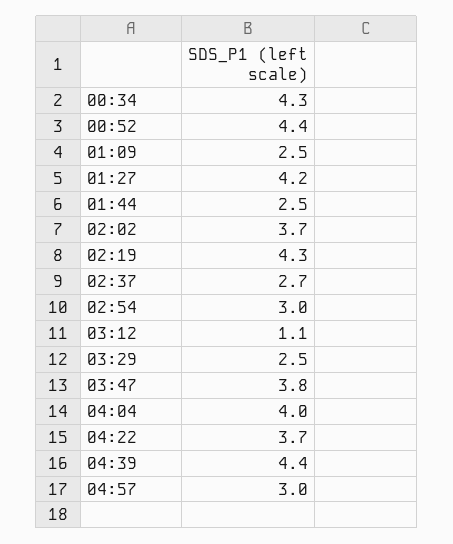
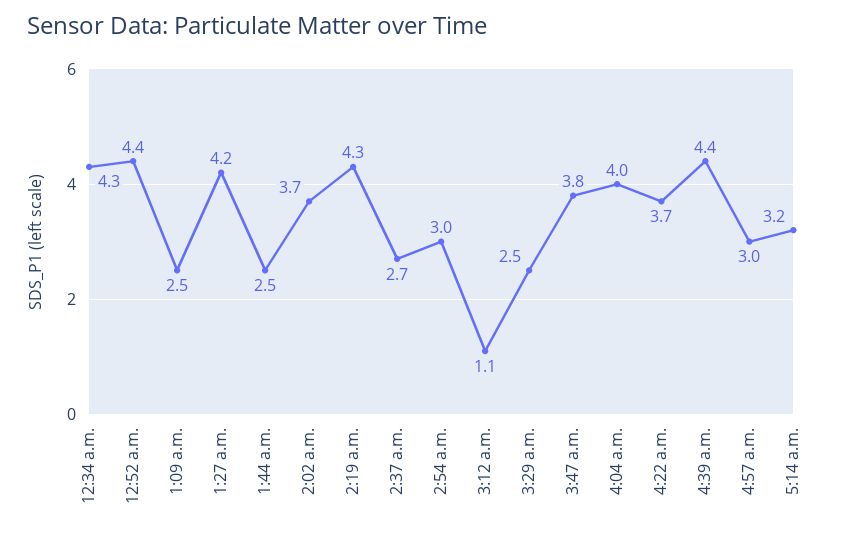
5:14 a.m.: none -> 3.2

